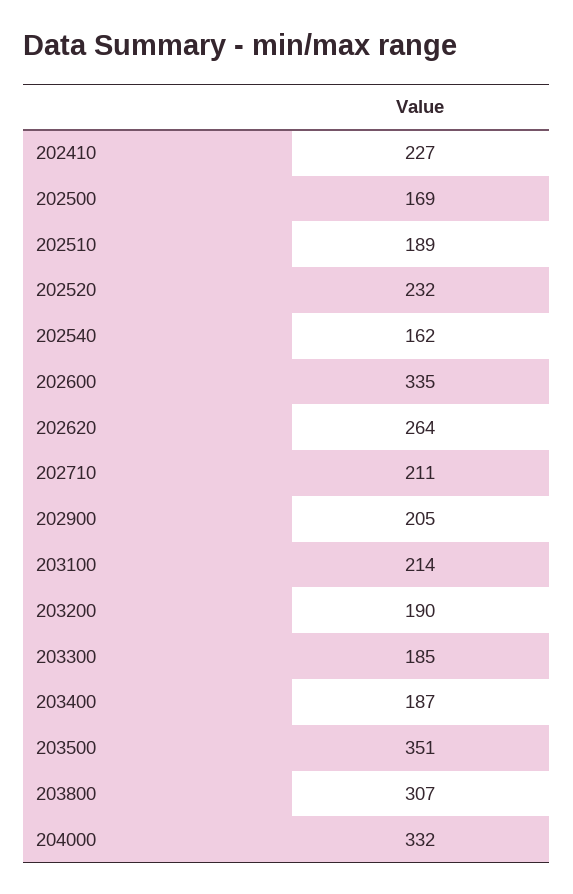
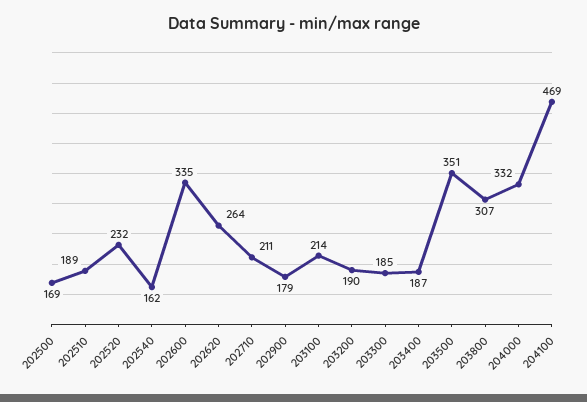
202410: 227 -> none
202900: 205 -> 179
204100: none -> 469

